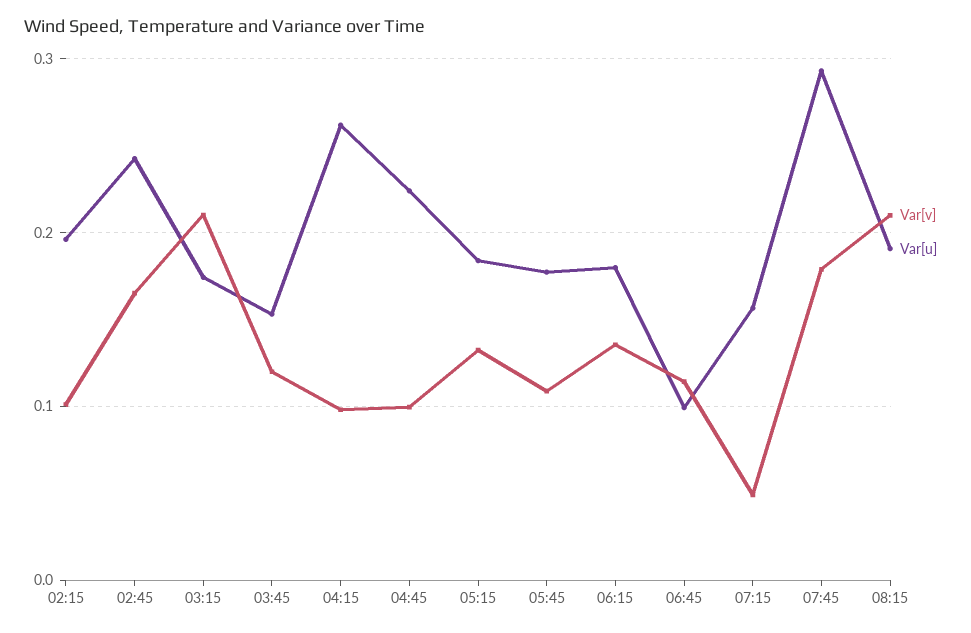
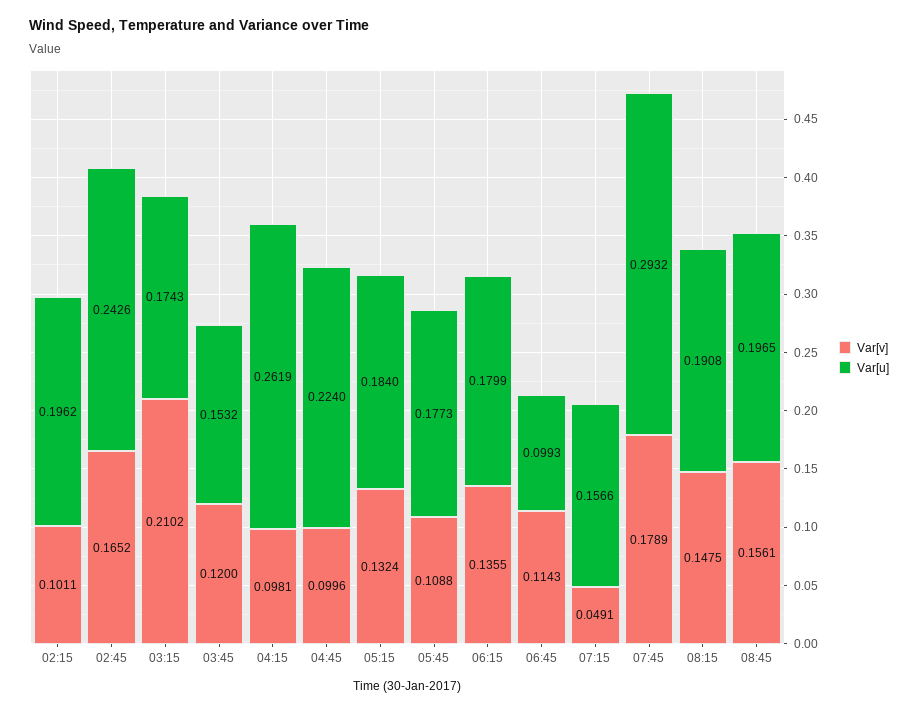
Var[v], 08:15: 0.21 -> 0.1475
Var[v], 08:45: none -> 0.1561
Var[u], 08:45: none -> 0.1965

